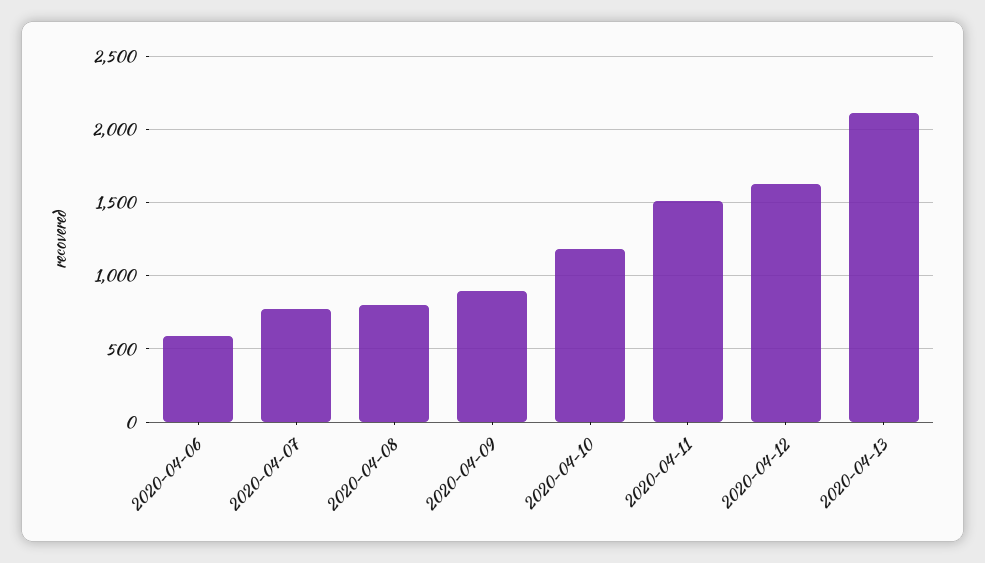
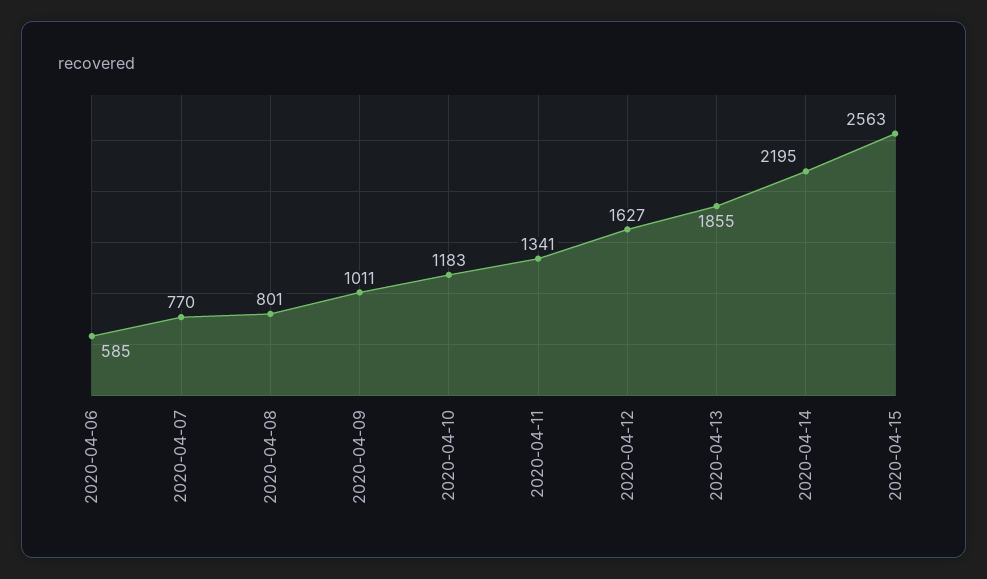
2020-04-09: 900 -> 1011
2020-04-11: 1500 -> 1341
2020-04-13: 2100 -> 1855
2020-04-14: none -> 2195
2020-04-15: none -> 2563

